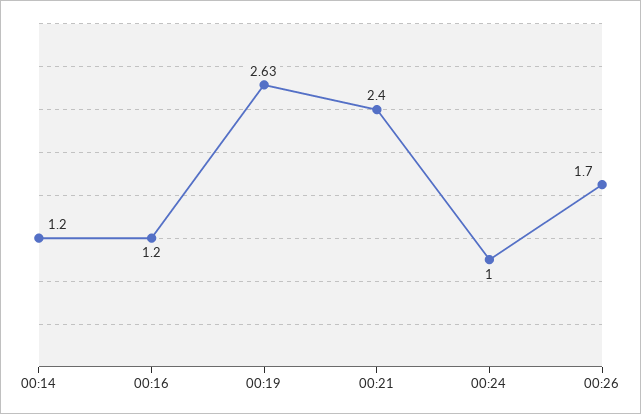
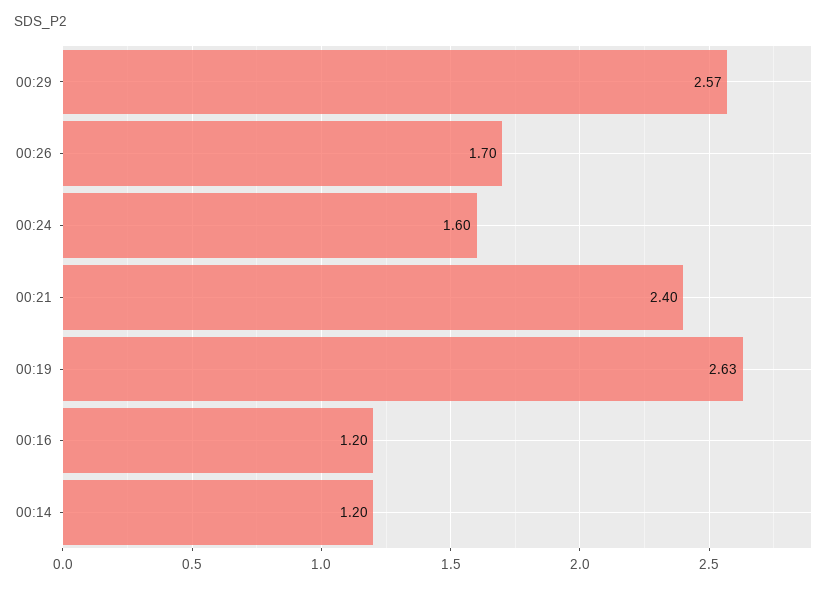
00:24: 1 -> 1.6
00:29: none -> 2.57

